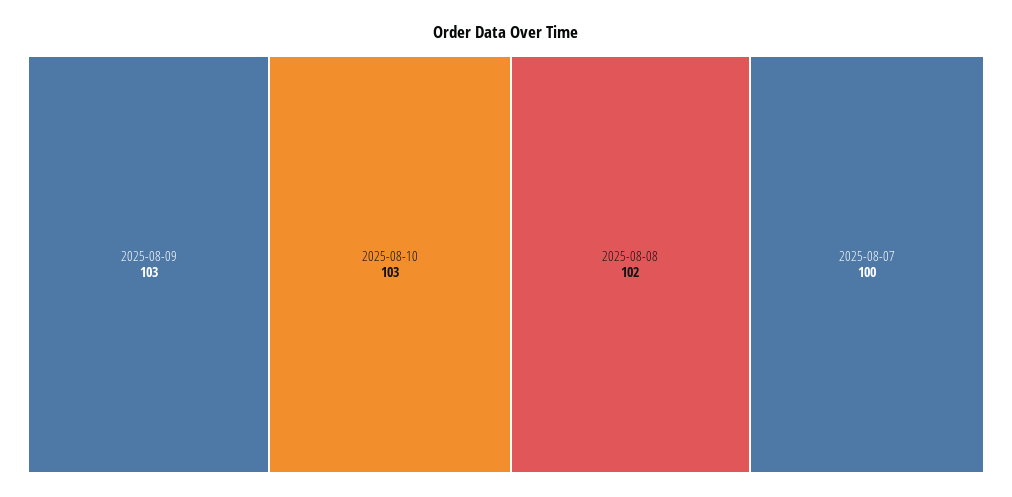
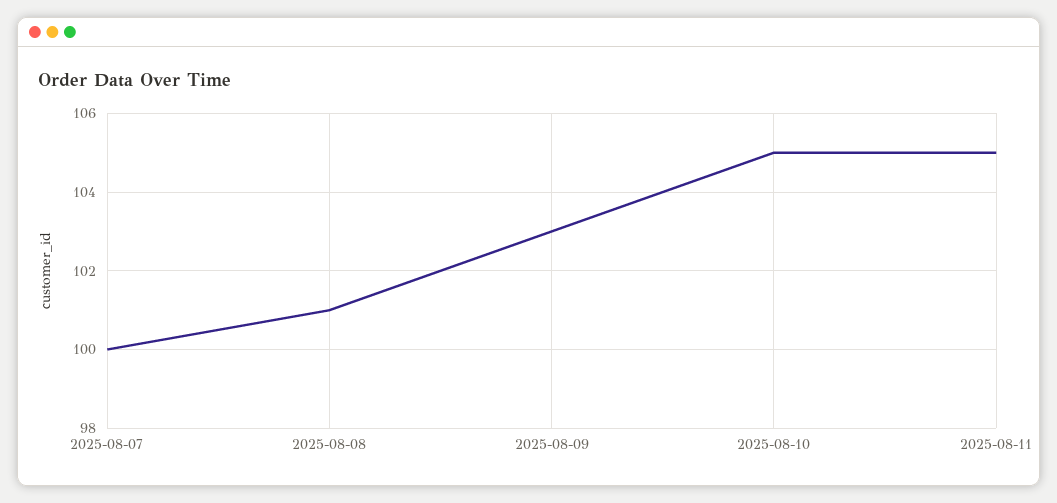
2025-08-10: 103 -> 105
2025-08-08: 102 -> 101
2025-08-11: none -> 105

